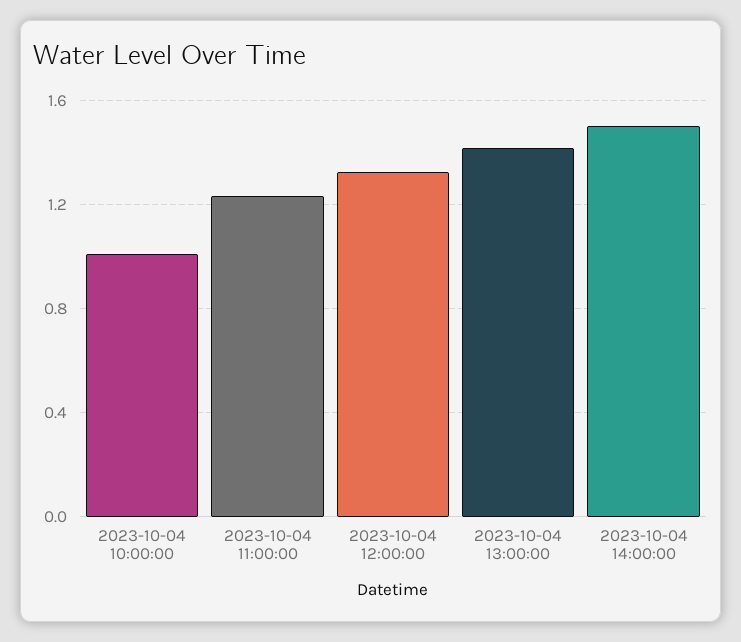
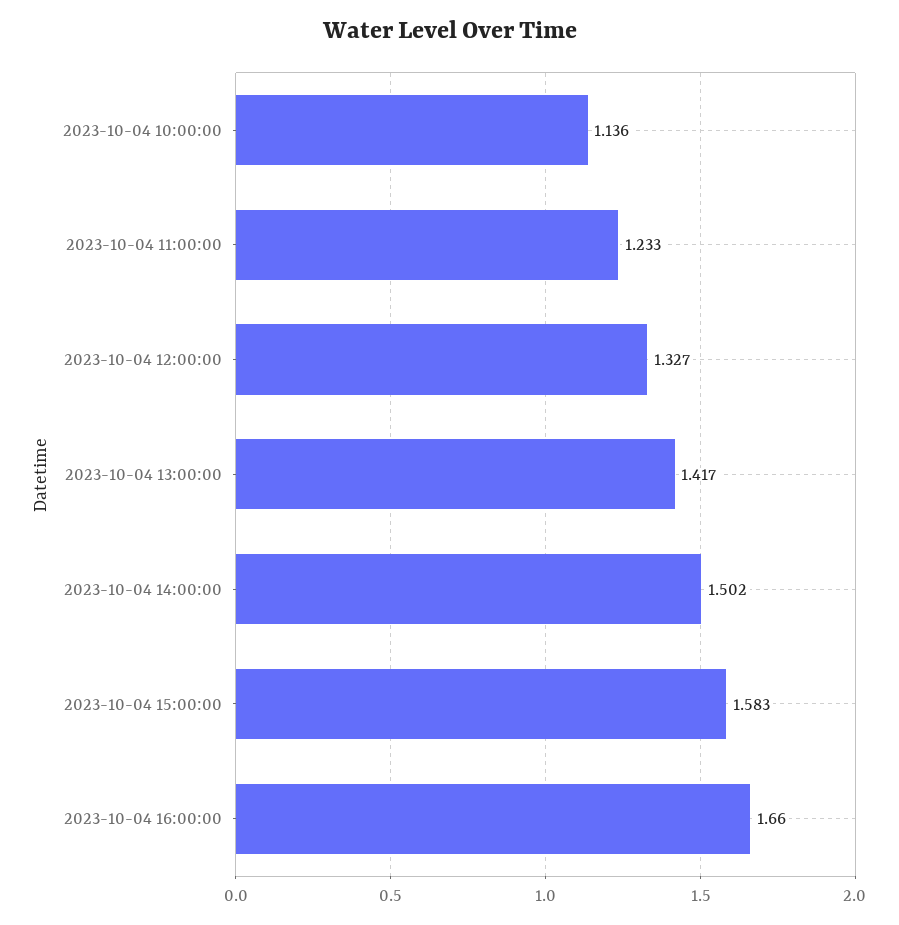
2023-10-04 10:00:00: 1 -> 1.136
2023-10-04 15:00:00: none -> 1.583
2023-10-04 16:00:00: none -> 1.66

